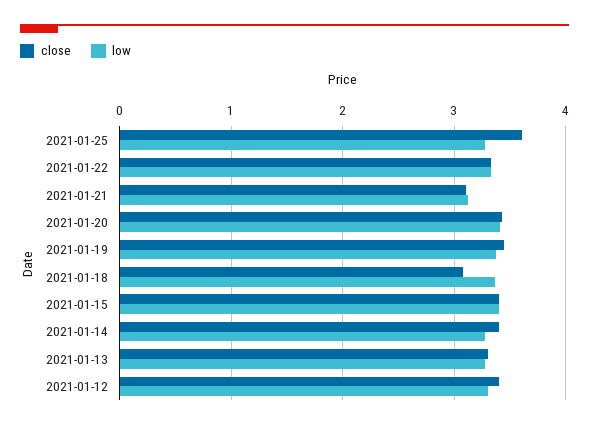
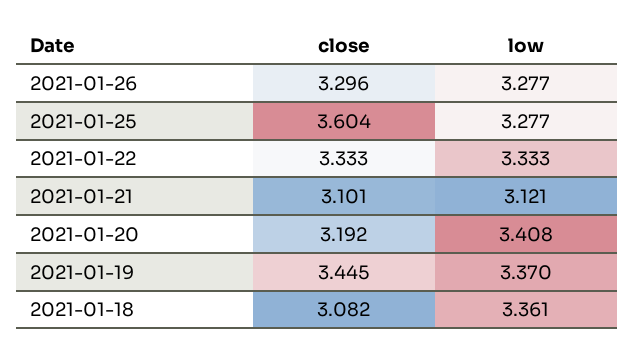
close, 2021-01-20: 3.4 -> 3.192
close, 2021-01-15: 3.4 -> none
low, 2021-01-15: 3.4 -> none
close, 2021-01-14: 3.4 -> none
low, 2021-01-14: 3.3 -> none
close, 2021-01-13: 3.3 -> none
low, 2021-01-13: 3.3 -> none
close, 2021-01-12: 3.4 -> none
low, 2021-01-12: 3.3 -> none
close, 2021-01-26: none -> 3.296
low, 2021-01-26: none -> 3.277

